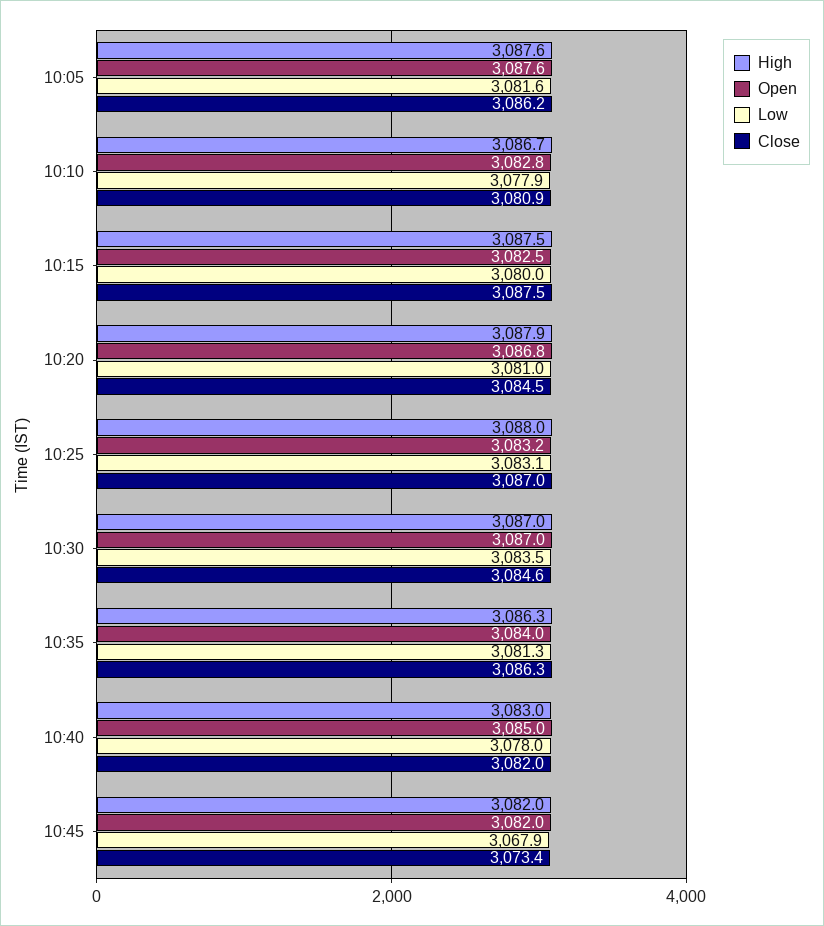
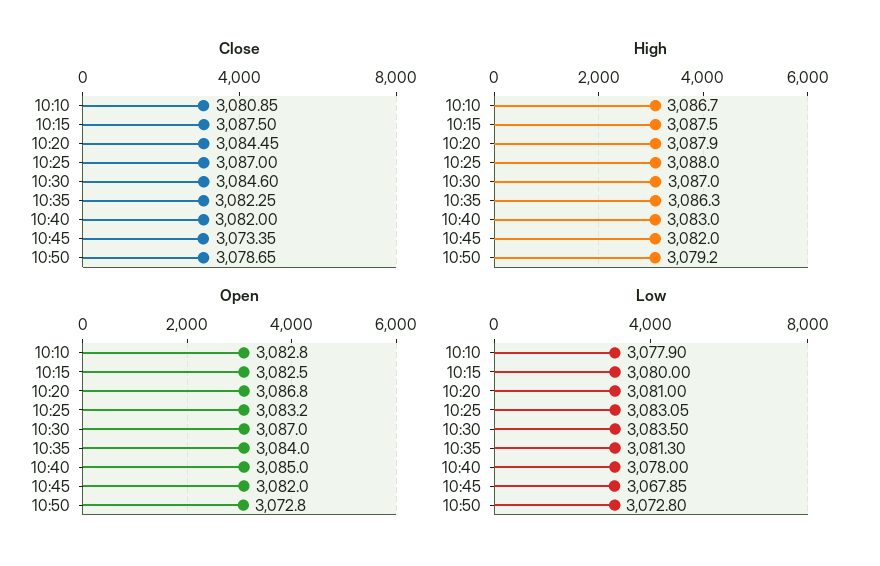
High, 10:05: 3087.6 -> none
Open, 10:05: 3087.6 -> none
Low, 10:05: 3081.6 -> none
Close, 10:05: 3086.2 -> none
Close, 10:35: 3086.3 -> 3082.25
Close, 10:50: none -> 3078.65
High, 10:50: none -> 3079.2
Open, 10:50: none -> 3072.8
Low, 10:50: none -> 3072.8

